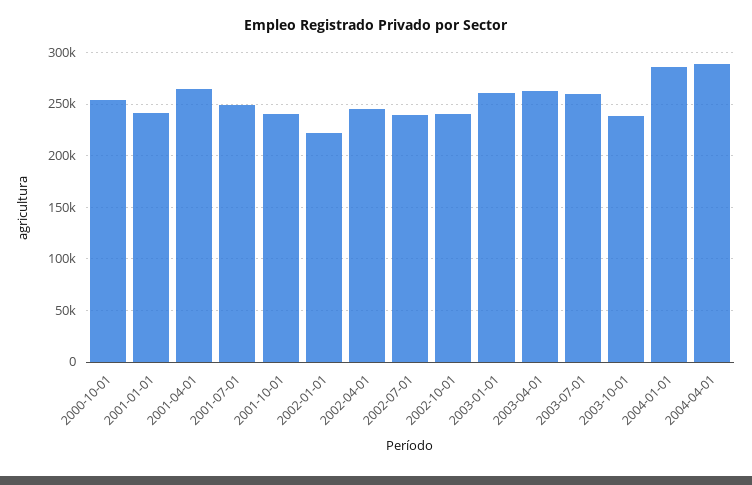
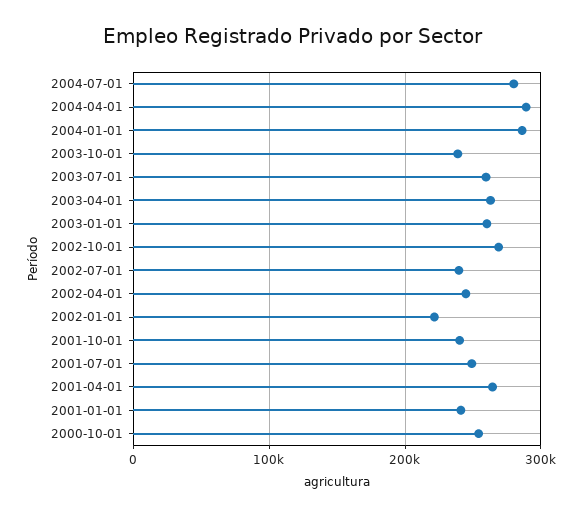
2002-10-01: 240000 -> 270000
2004-07-01: none -> 280000

